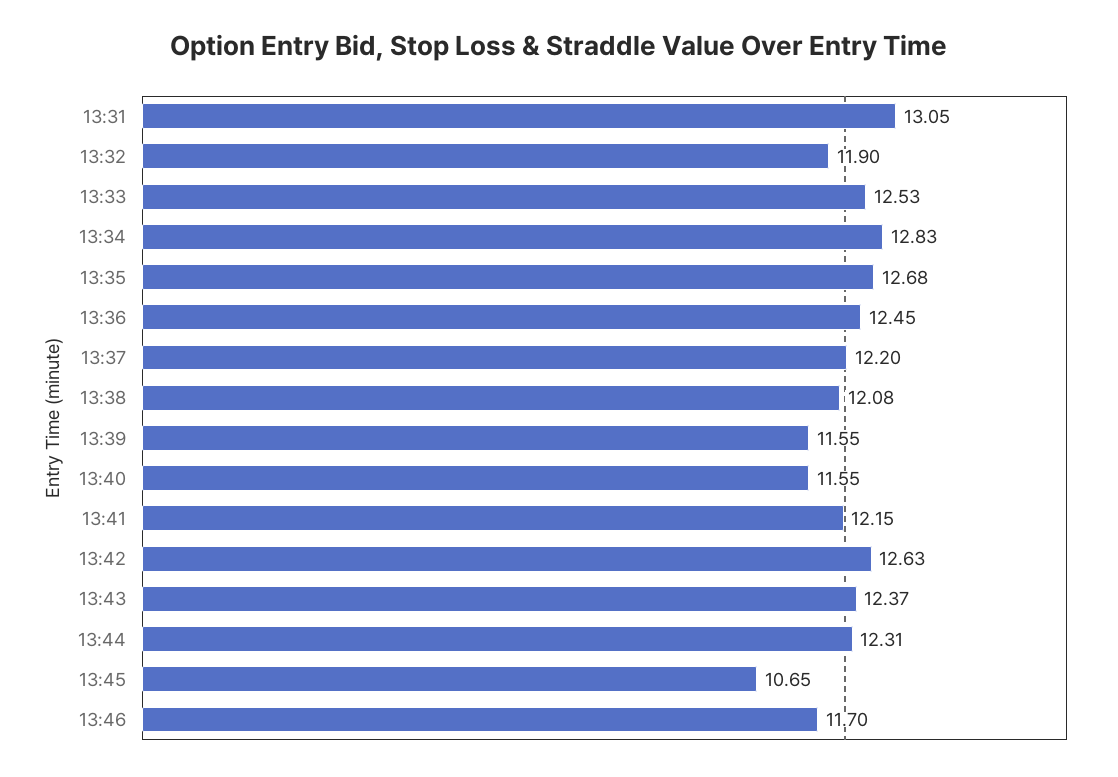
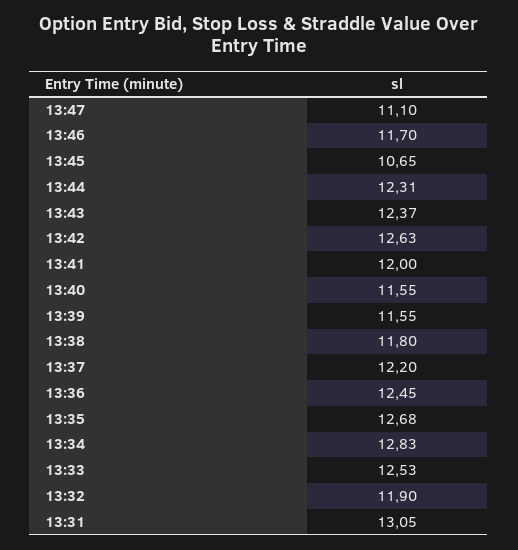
13:38: 12.08 -> 11.8
13:41: 12.15 -> 12
13:47: none -> 11.1

